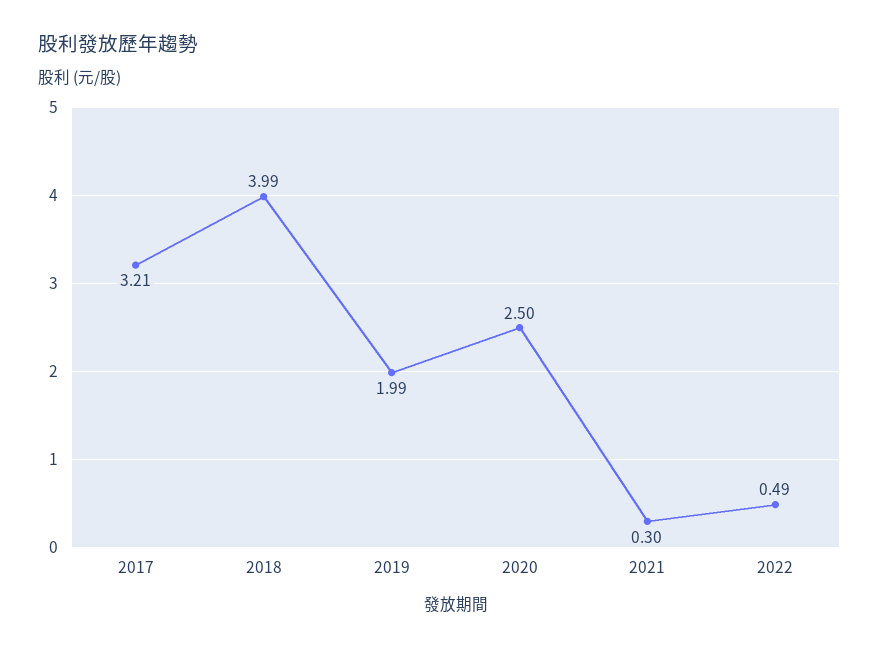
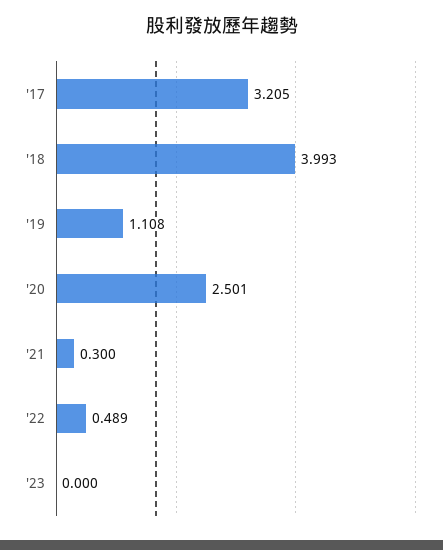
2019: 1.99 -> 1.108
'23: none -> 0

